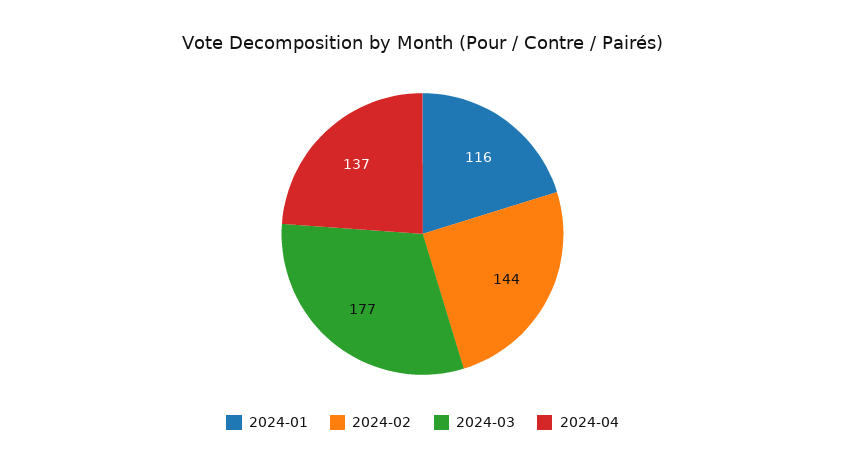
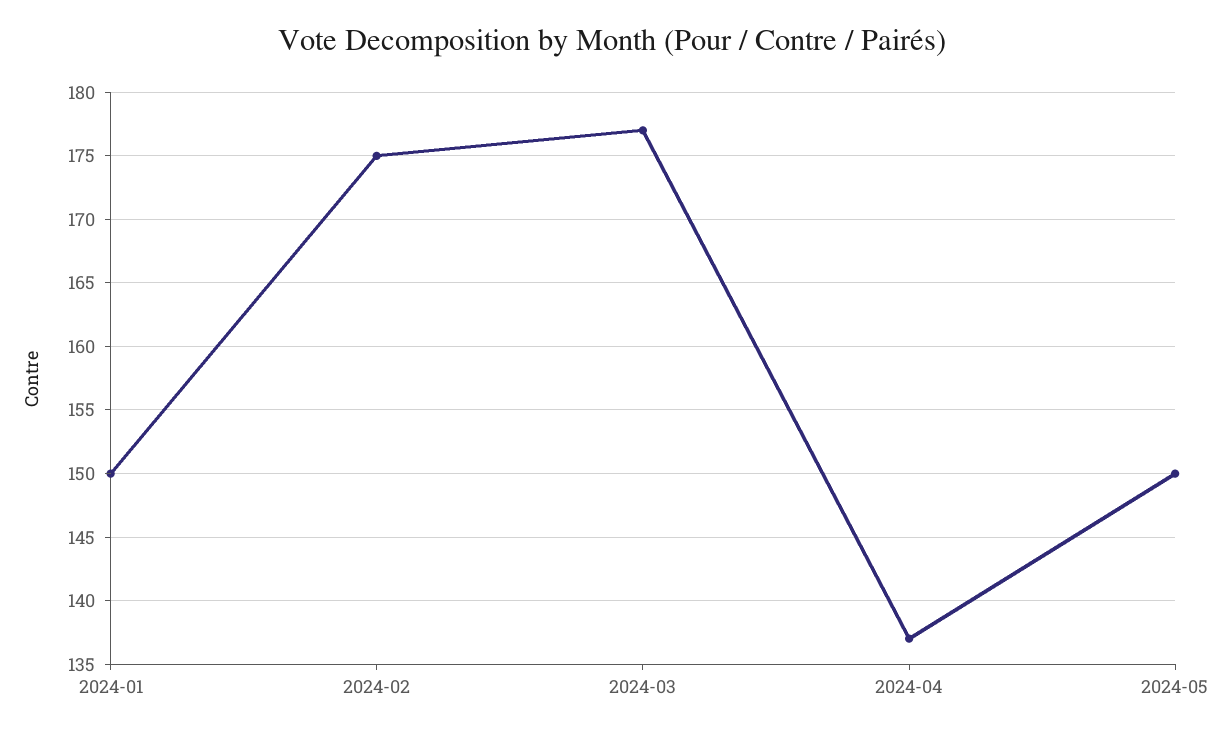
2024-01: 116 -> 150
2024-02: 144 -> 175
2024-05: none -> 150

